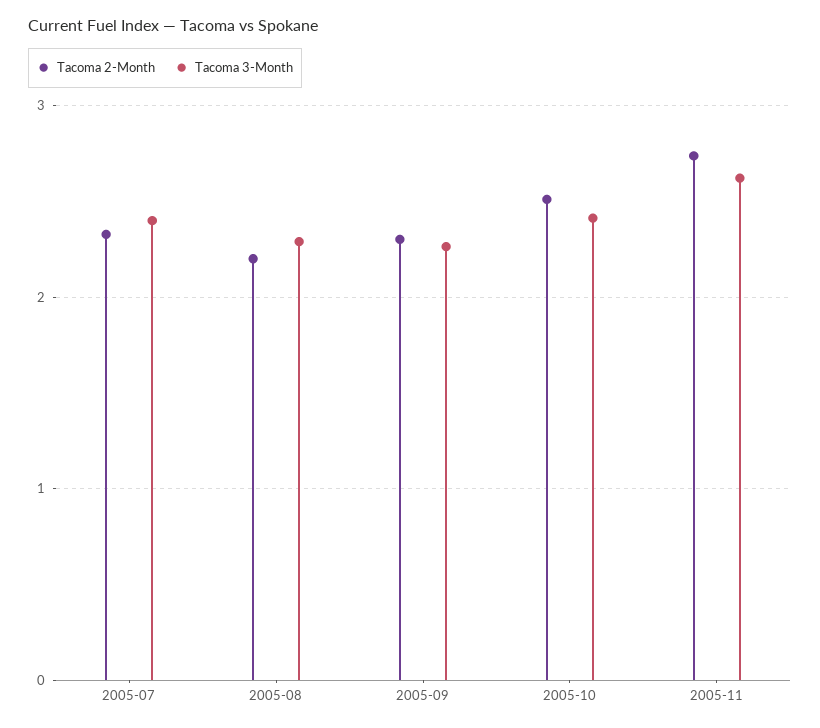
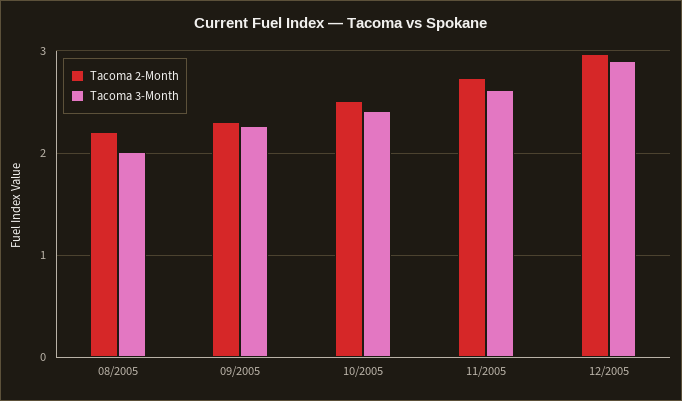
Tacoma 2-Month, 2005-07: 2.3 -> none
Tacoma 3-Month, 2005-07: 2.4 -> none
Tacoma 3-Month, 2005-08: 2.3 -> 2
Tacoma 2-Month, 12/2005: none -> 3
Tacoma 3-Month, 12/2005: none -> 2.9

